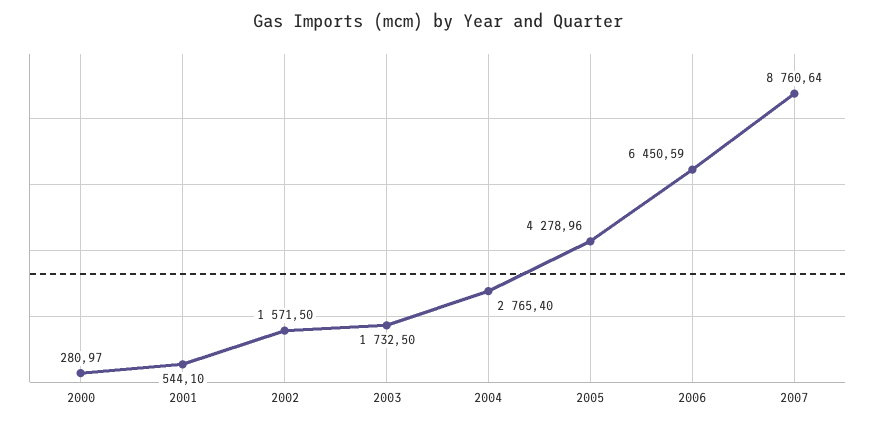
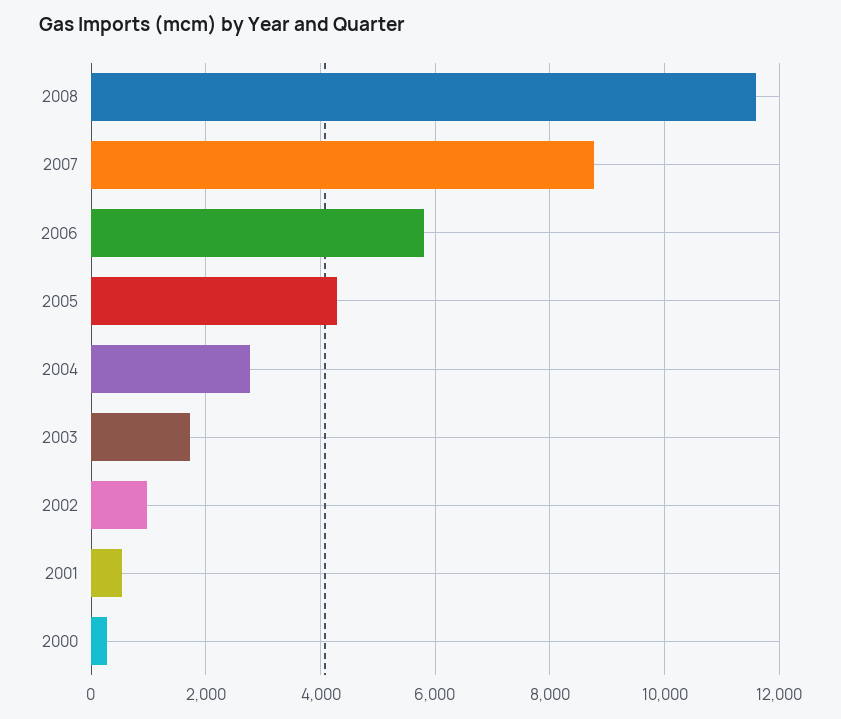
2002: 1571.5 -> 1000
2006: 6450.59 -> 5800
2008: none -> 11600

